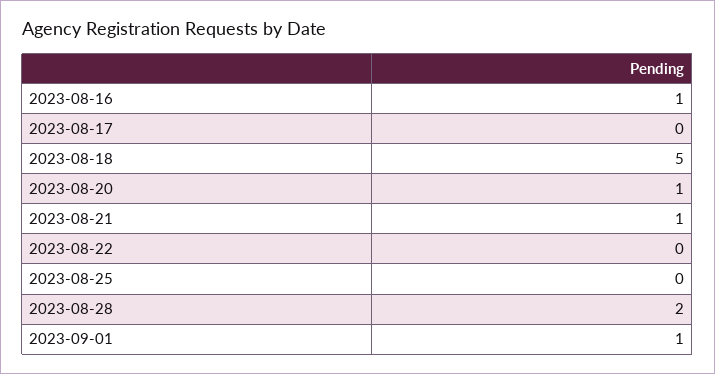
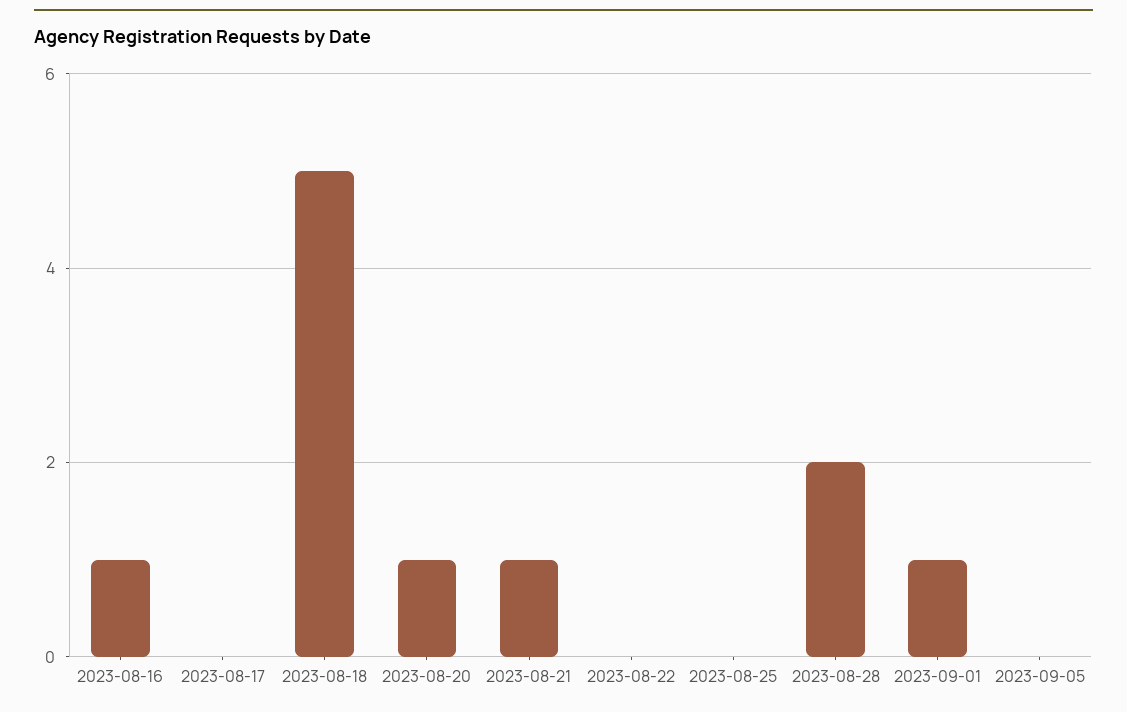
2023-09-05: none -> 0

